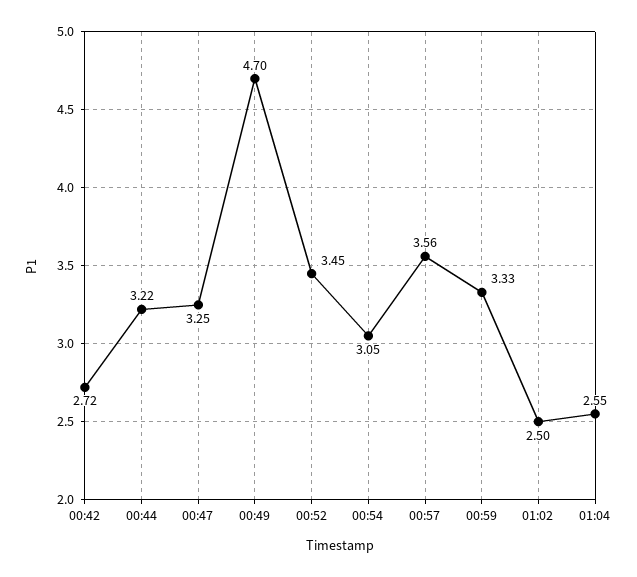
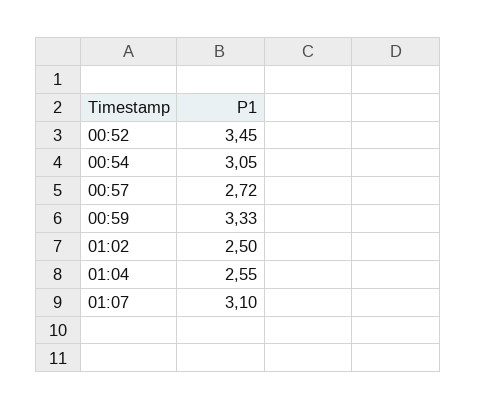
00:42: 2.72 -> none
00:44: 3.22 -> none
00:47: 3.25 -> none
00:49: 4.7 -> none
00:57: 3.56 -> 2.72
01:07: none -> 3.1

